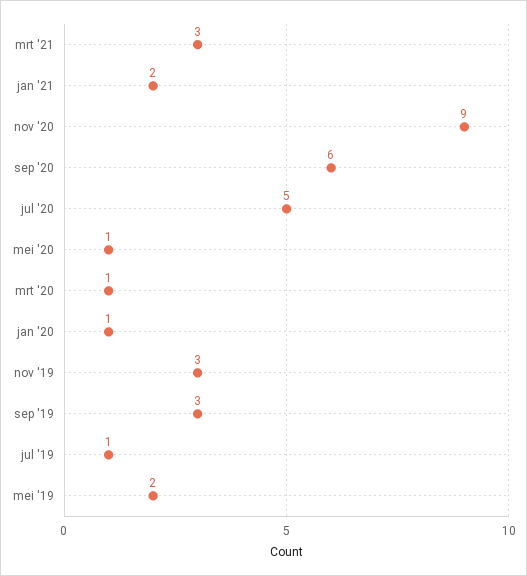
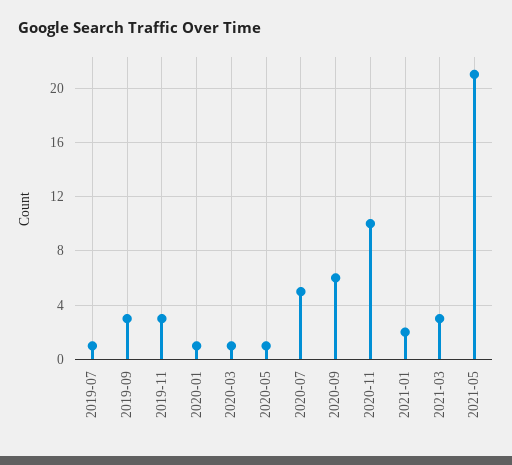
nov '20: 9 -> 10
mei '19: 2 -> none
2021-05: none -> 21

